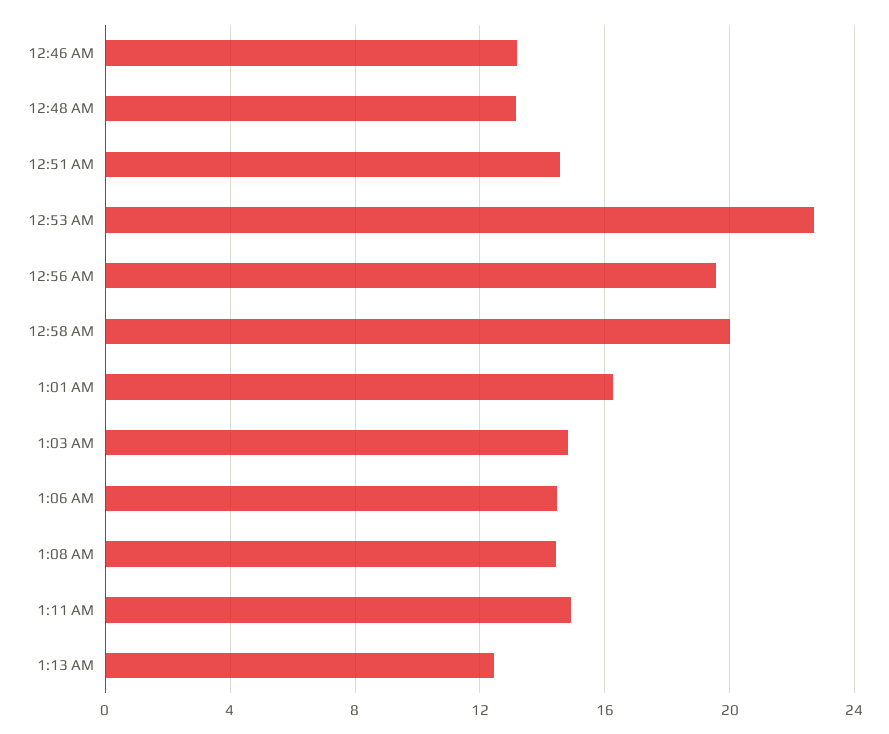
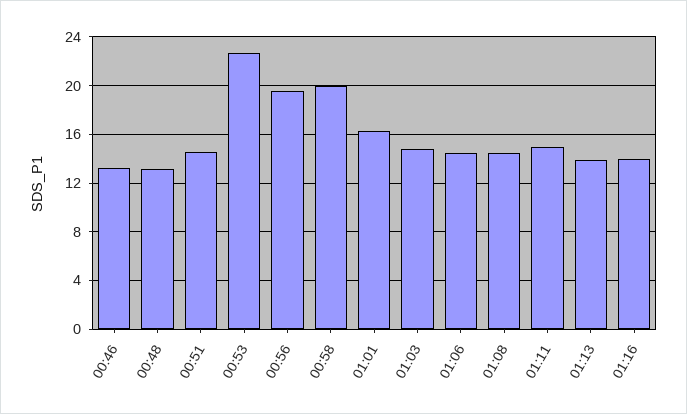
1:13 AM: 12.5 -> 14
01:16: none -> 14

